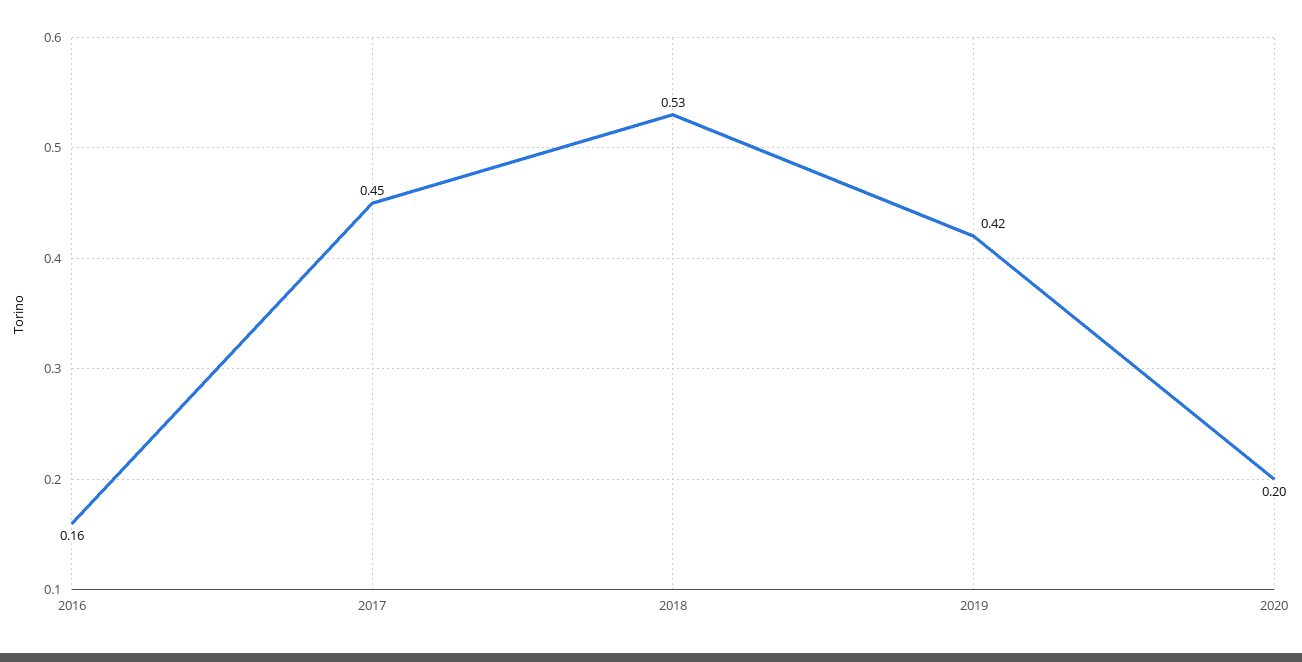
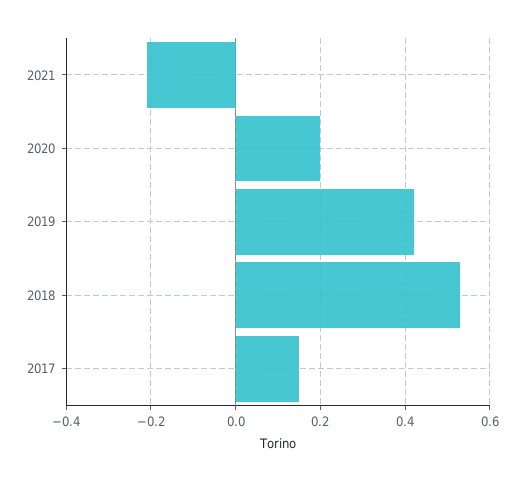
2016: 0.16 -> none
2017: 0.45 -> 0.15
2021: none -> -0.2

